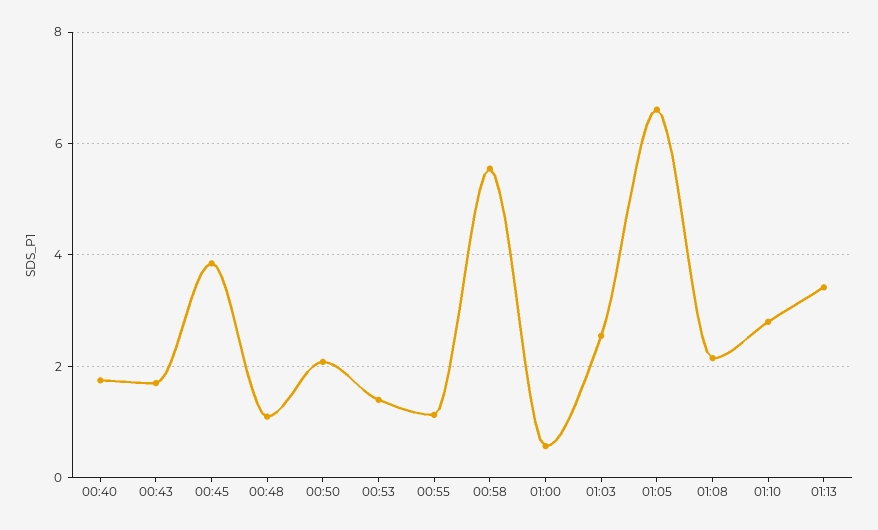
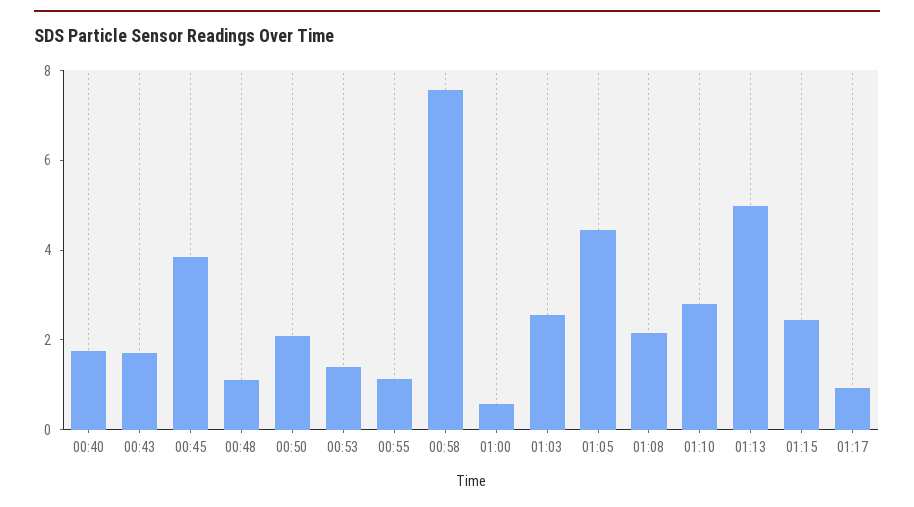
00:58: 5.6 -> 7.5
01:05: 6.6 -> 4.5
01:13: 3.4 -> 5
01:15: none -> 2.5
01:17: none -> 1

